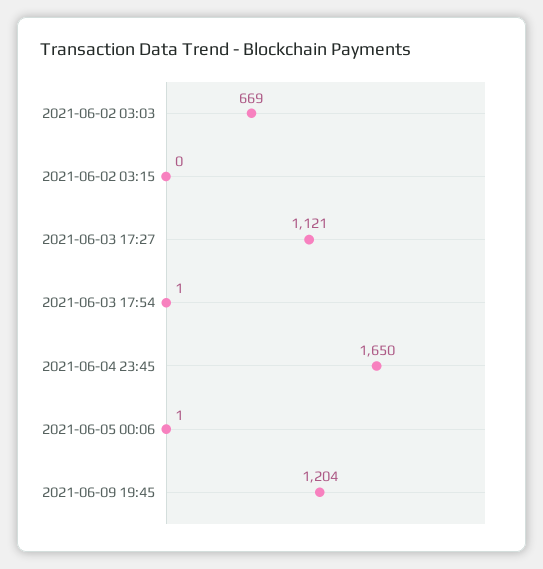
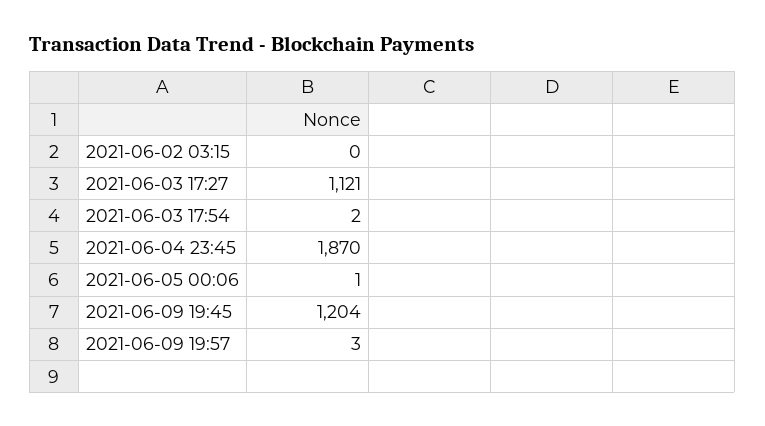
2021-06-02 03:03: 669 -> none
2021-06-03 17:54: 1 -> 2
2021-06-04 23:45: 1650 -> 1870
2021-06-09 19:57: none -> 3

